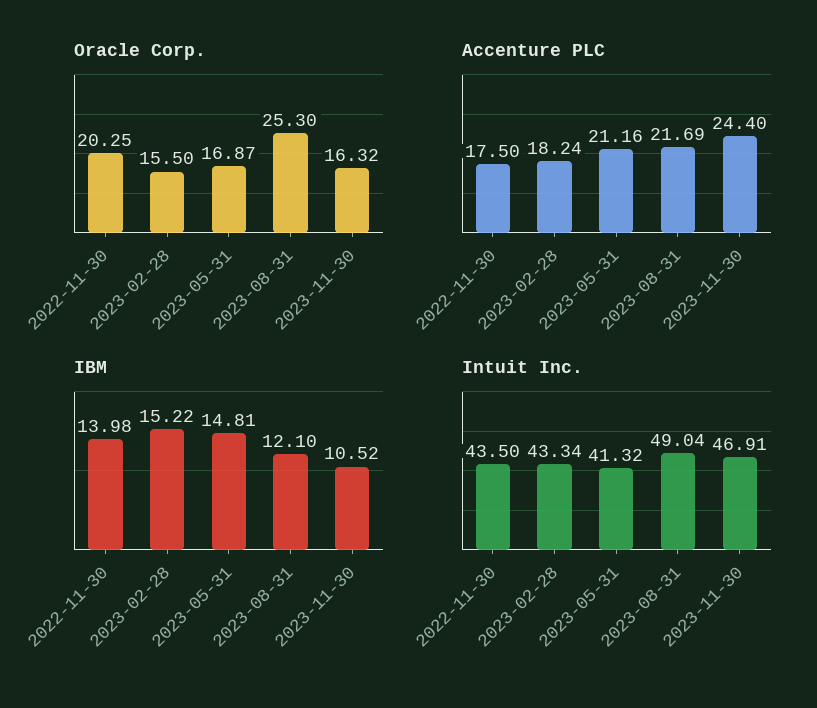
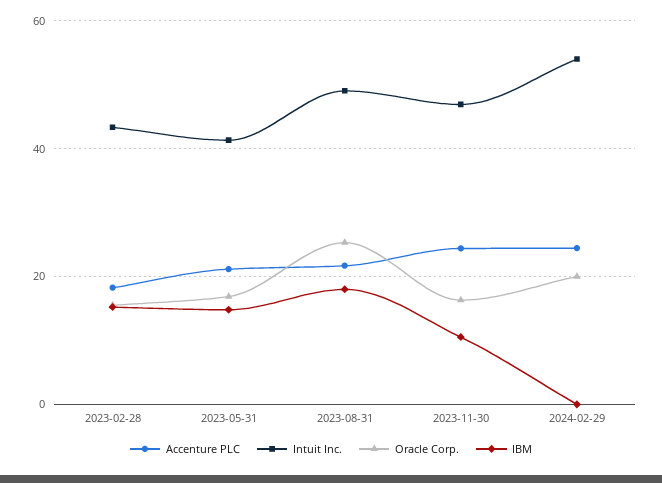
Oracle Corp., 2022-11-30: 20.25 -> none
Accenture PLC, 2022-11-30: 17.5 -> none
IBM, 2022-11-30: 13.98 -> none
IBM, 2023-08-31: 12.1 -> 18
Intuit Inc., 2022-11-30: 43.5 -> none
Accenture PLC, 2024-02-29: none -> 24
Intuit Inc., 2024-02-29: none -> 54
Oracle Corp., 2024-02-29: none -> 20
IBM, 2024-02-29: none -> 0

